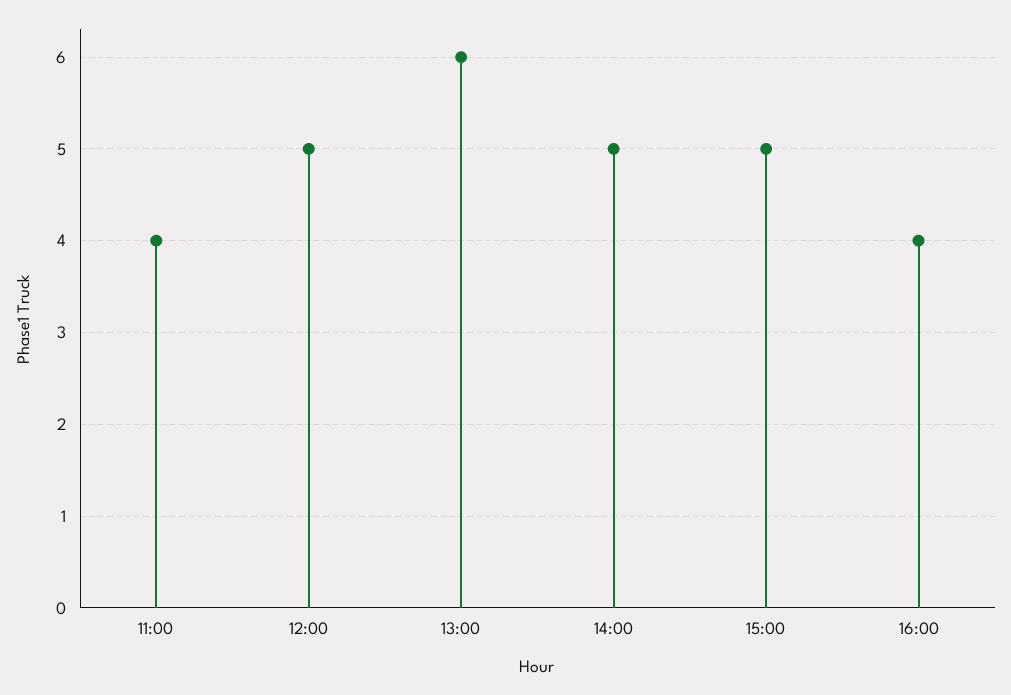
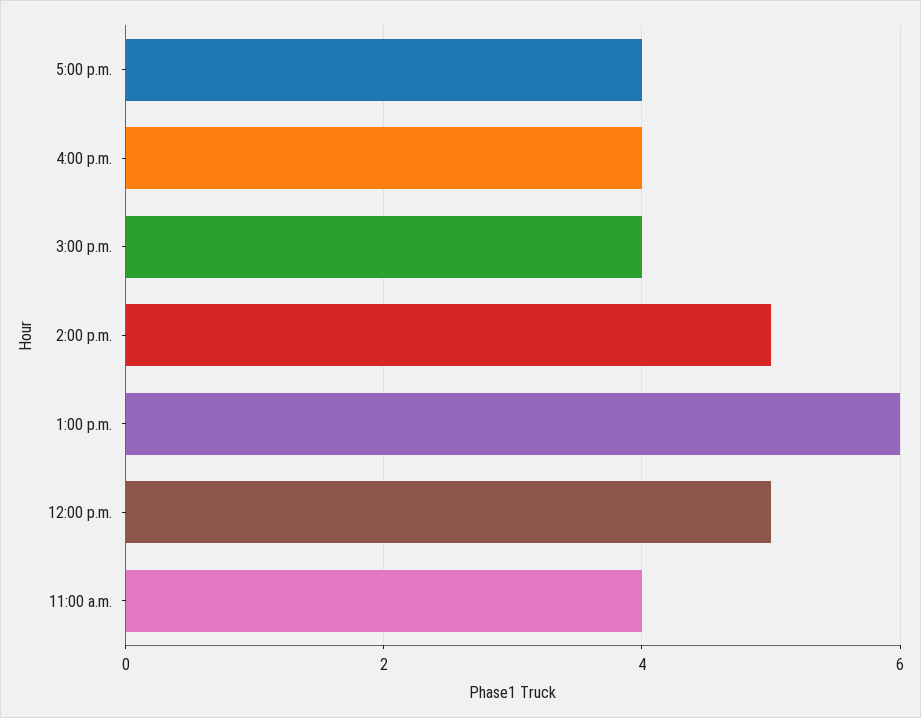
15:00: 5 -> 4
5:00 p.m.: none -> 4

